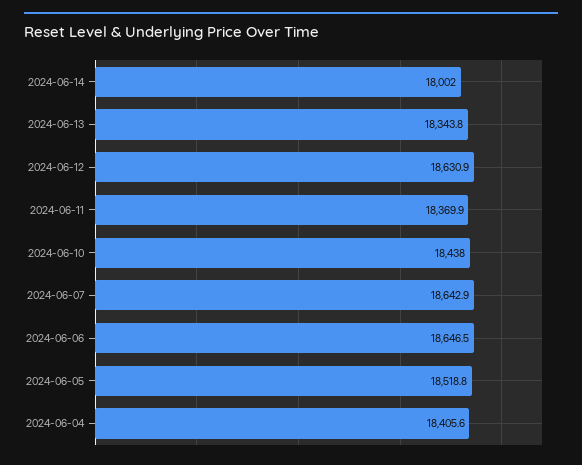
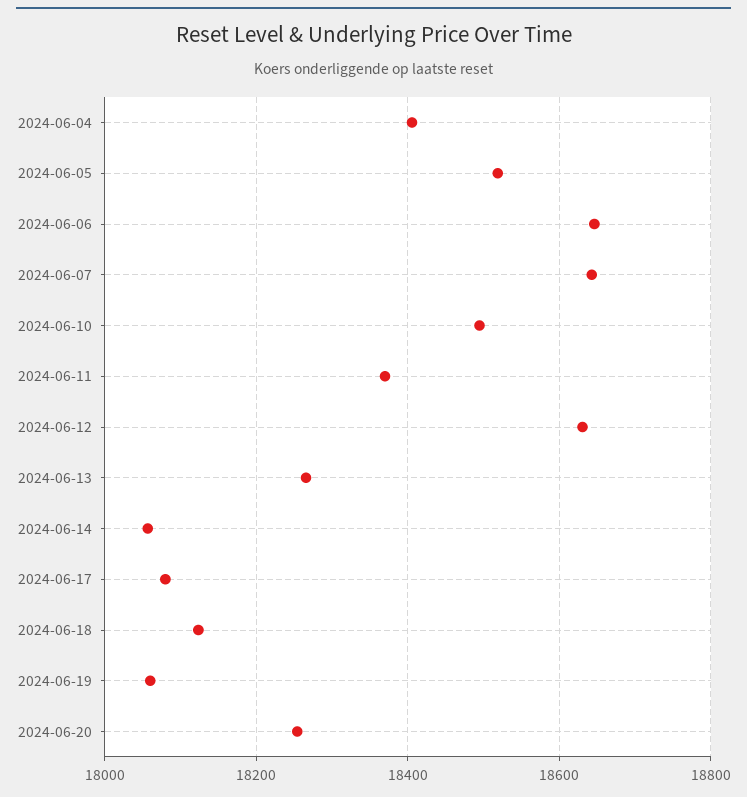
2024-06-14: 18002 -> 18060
2024-06-13: 18343.8 -> 18260
2024-06-10: 18438 -> 18500
2024-06-17: none -> 18080
2024-06-18: none -> 18120
2024-06-19: none -> 18060
2024-06-20: none -> 18260

